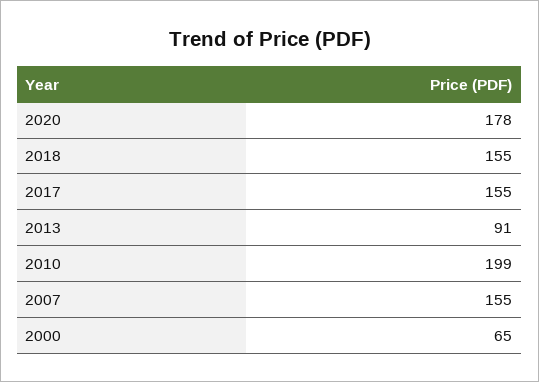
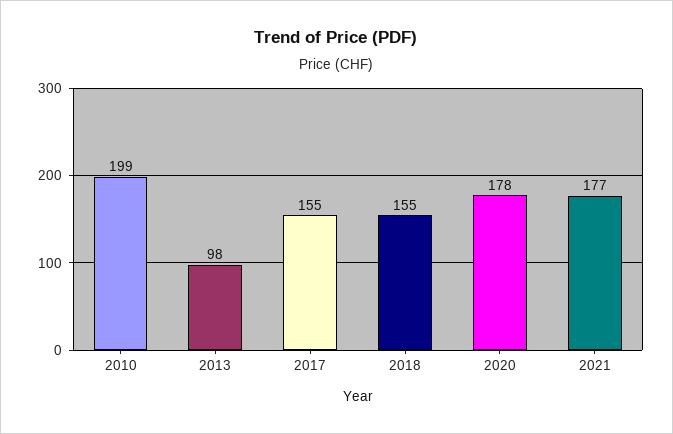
2013: 91 -> 98
2007: 155 -> none
2000: 65 -> none
2021: none -> 177

